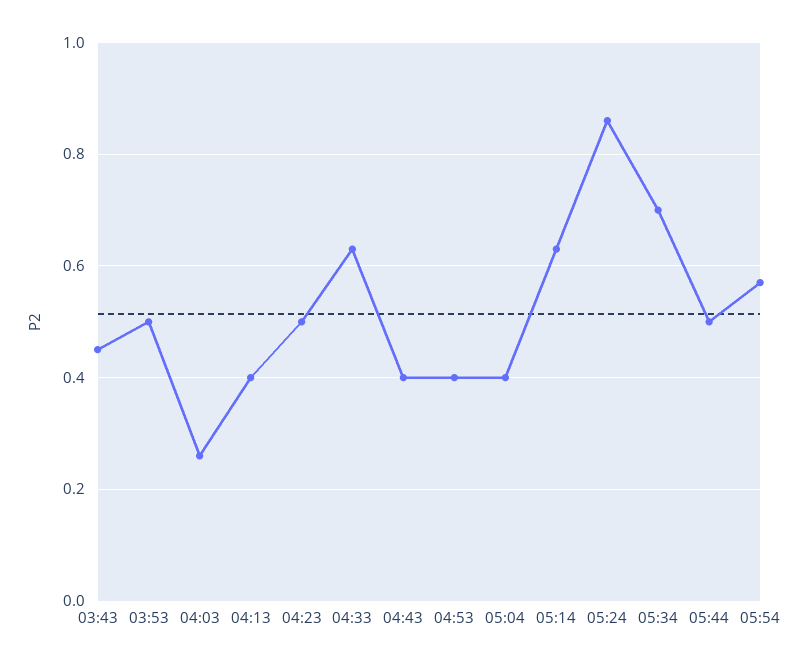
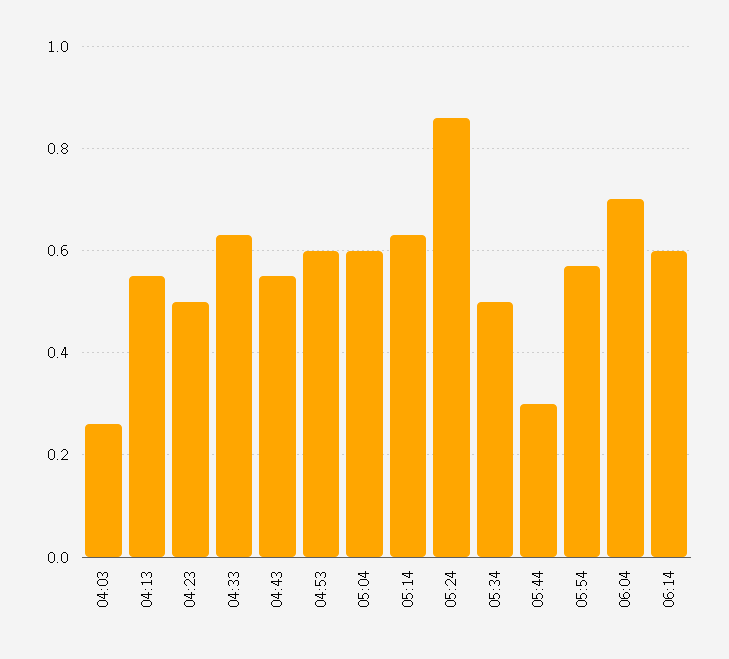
03:43: 0.45 -> none
03:53: 0.5 -> none
04:13: 0.4 -> 0.55
04:43: 0.4 -> 0.55
04:53: 0.4 -> 0.6
05:04: 0.4 -> 0.6
05:34: 0.7 -> 0.5
05:44: 0.5 -> 0.3
06:04: none -> 0.7
06:14: none -> 0.6

